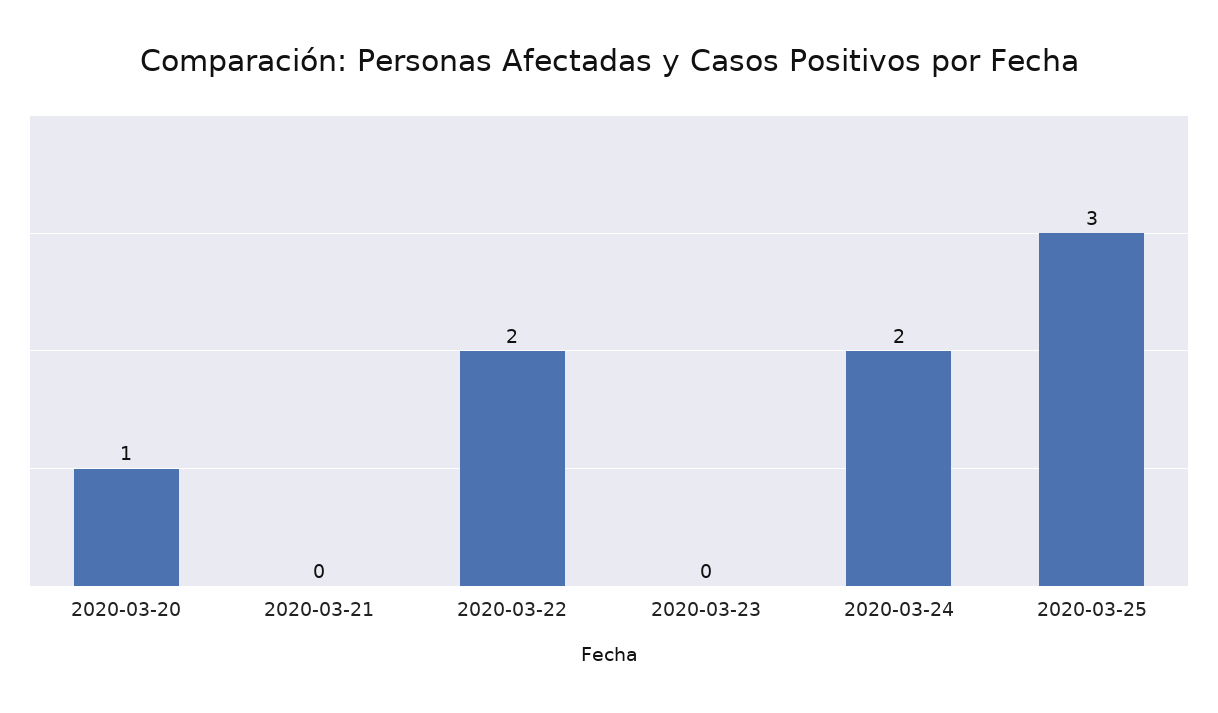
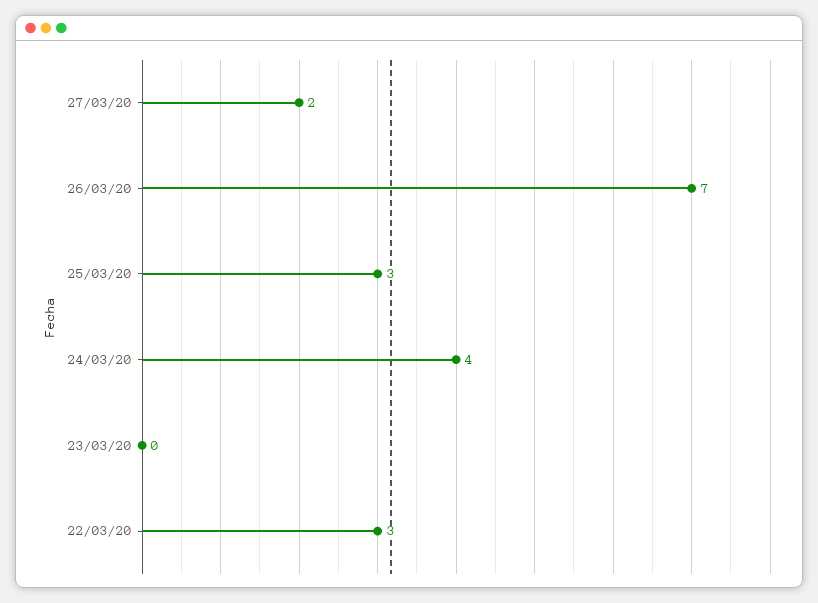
2020-03-20: 1 -> none
2020-03-21: 0 -> none
2020-03-22: 2 -> 3
2020-03-24: 2 -> 4
27/03/20: none -> 2
26/03/20: none -> 7

